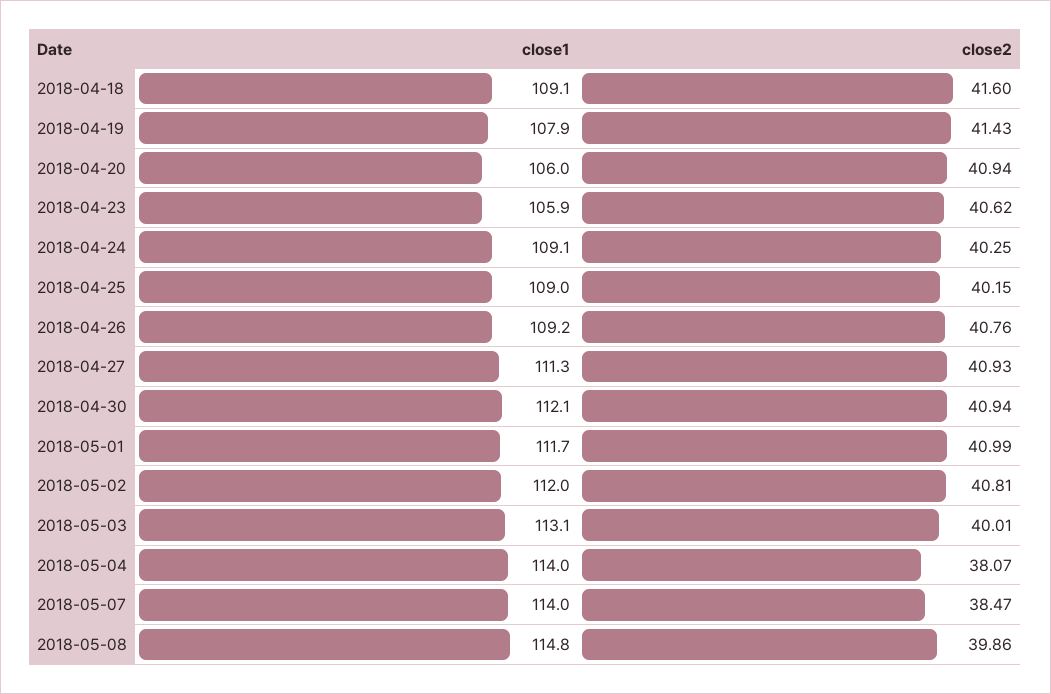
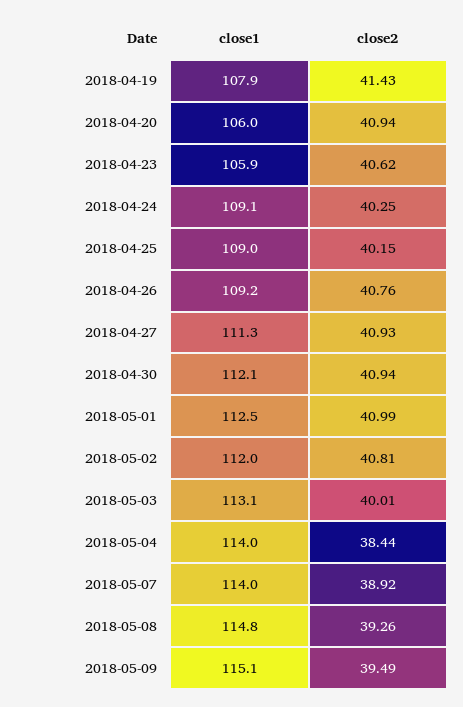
close1, 2018-04-18: 109.1 -> none
close2, 2018-04-18: 41.6 -> none
close1, 2018-05-01: 111.7 -> 112.5
close2, 2018-05-04: 38.07 -> 38.44
close2, 2018-05-07: 38.47 -> 38.92
close2, 2018-05-08: 39.86 -> 39.26
close1, 2018-05-09: none -> 115.1
close2, 2018-05-09: none -> 39.49

